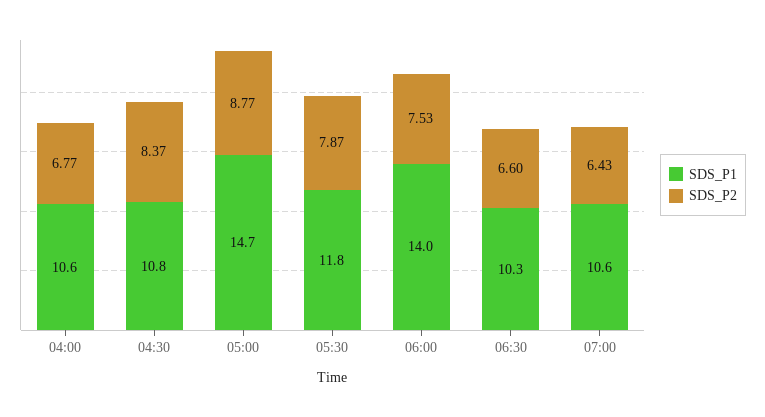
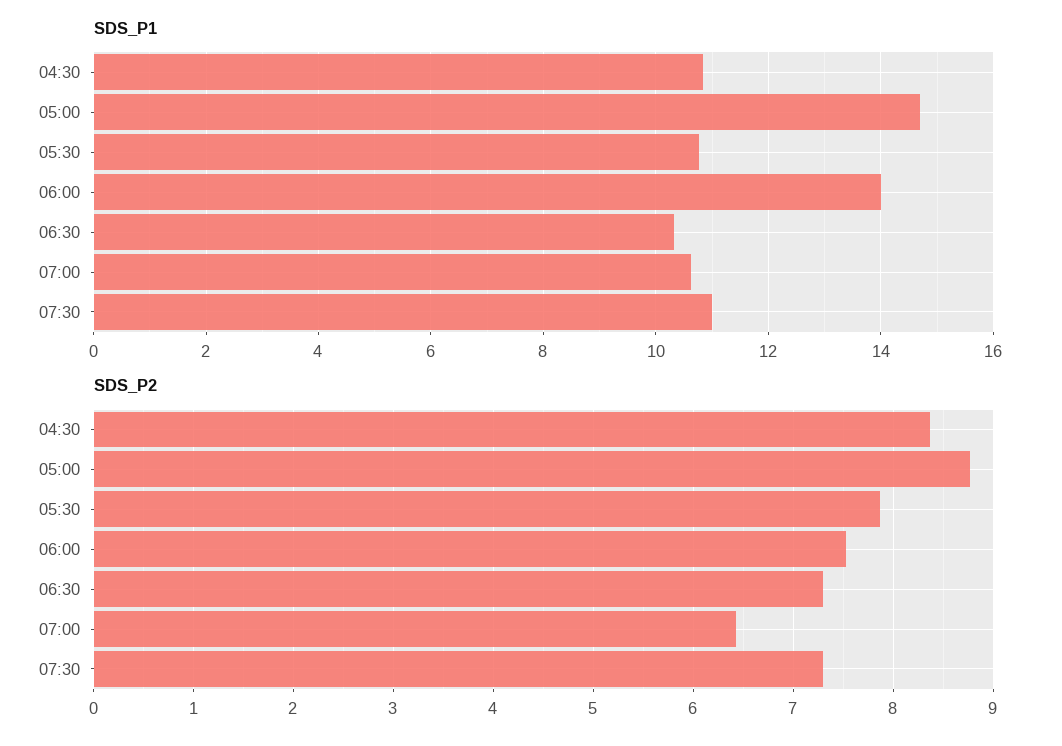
SDS_P1, 04:00: 10.6 -> none
SDS_P2, 04:00: 6.77 -> none
SDS_P1, 05:30: 11.8 -> 10.8
SDS_P2, 06:30: 6.6 -> 7.3
SDS_P1, 07:30: none -> 11
SDS_P2, 07:30: none -> 7.3

